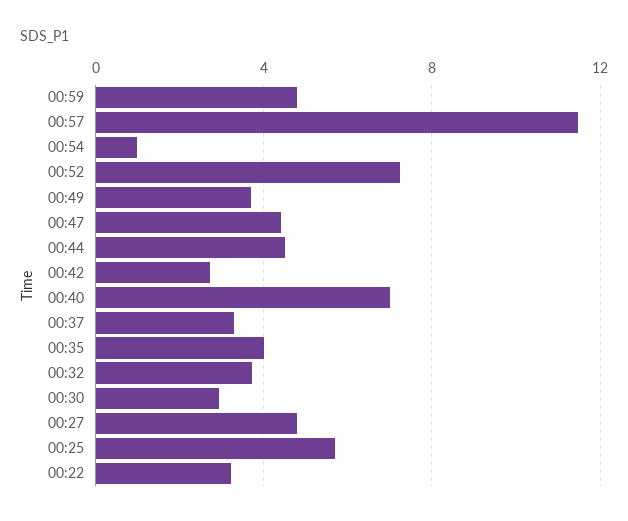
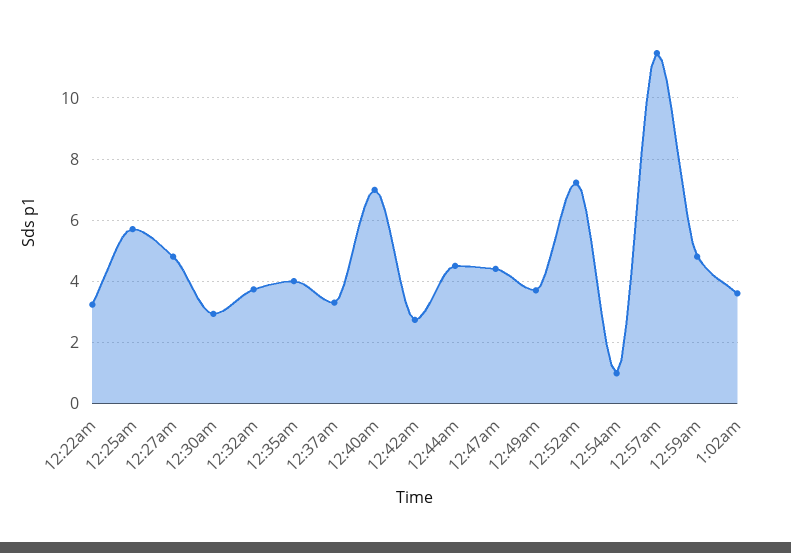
1:02am: none -> 3.6

